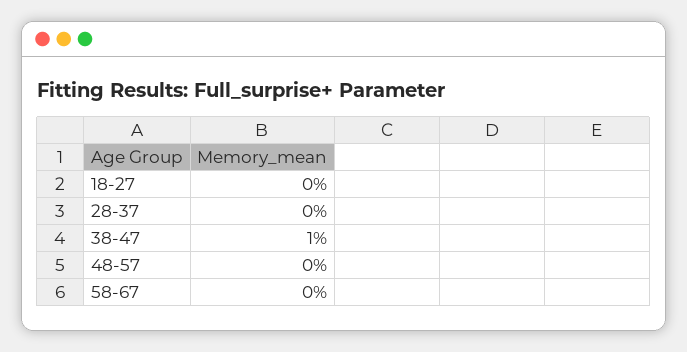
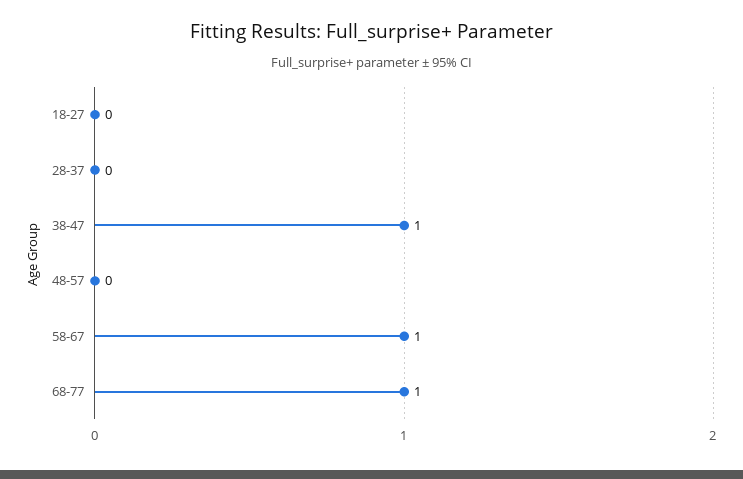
58-67: 0 -> 1
68-77: none -> 1

